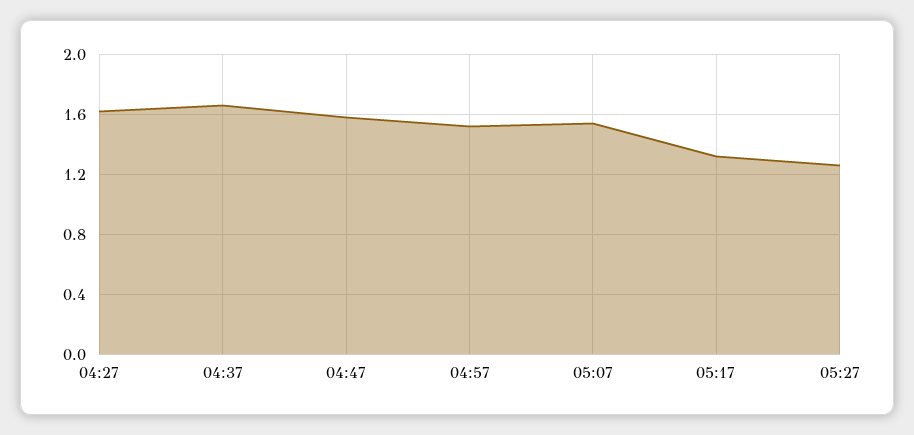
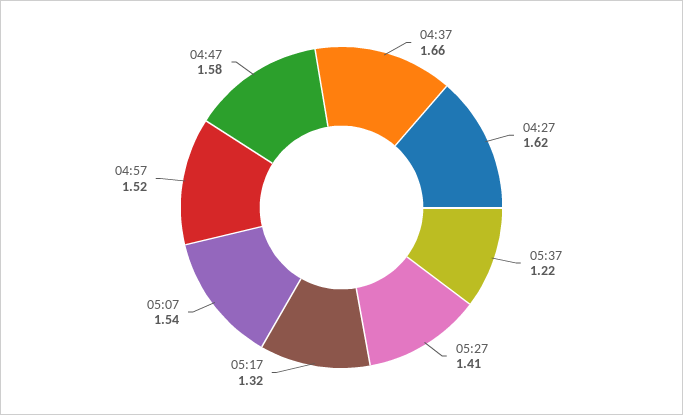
05:27: 1.25 -> 1.41
05:37: none -> 1.22

